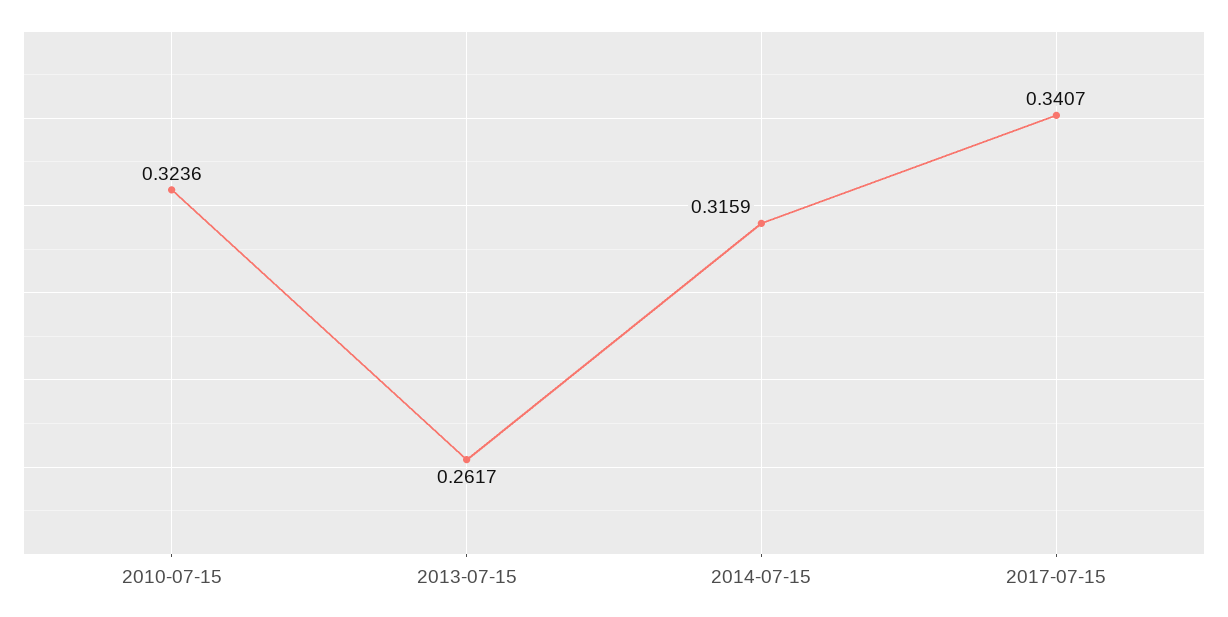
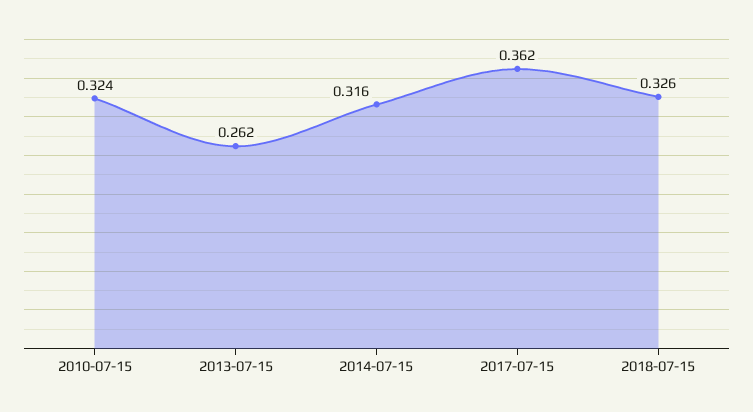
2017-07-15: 0.3407 -> 0.362
2018-07-15: none -> 0.326

